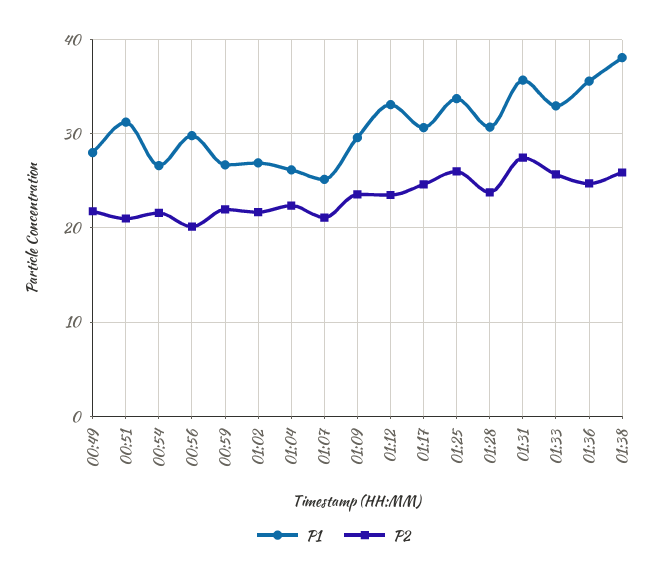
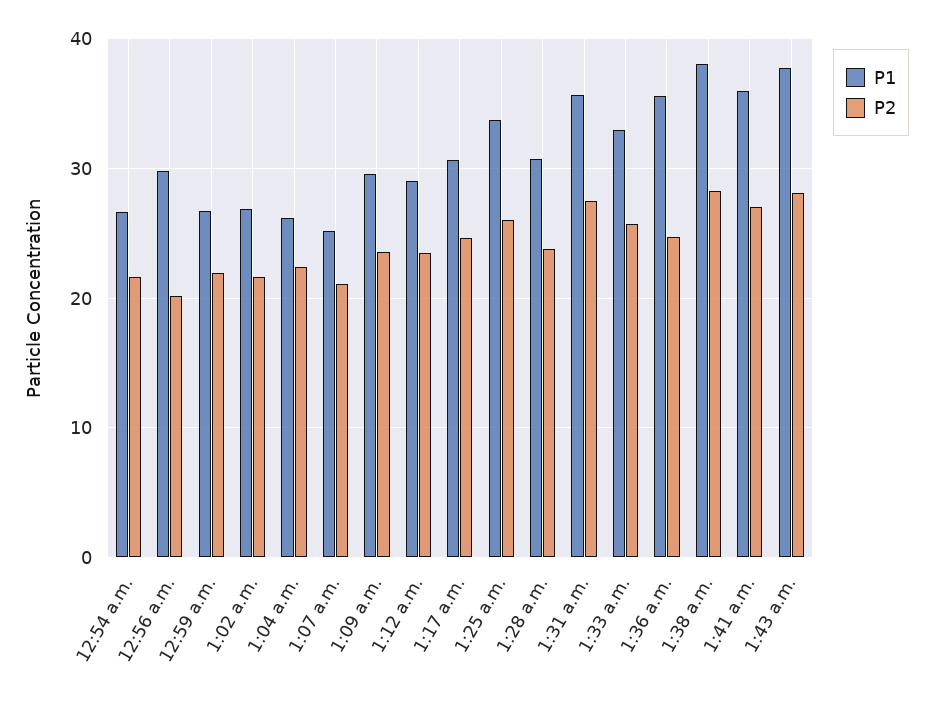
P1, 00:49: 28 -> none
P2, 00:49: 22 -> none
P1, 00:51: 31 -> none
P2, 00:51: 21 -> none
P1, 01:12: 33 -> 29
P2, 01:38: 26 -> 28
P1, 1:41 a.m.: none -> 36
P2, 1:41 a.m.: none -> 27
P1, 1:43 a.m.: none -> 38
P2, 1:43 a.m.: none -> 28

